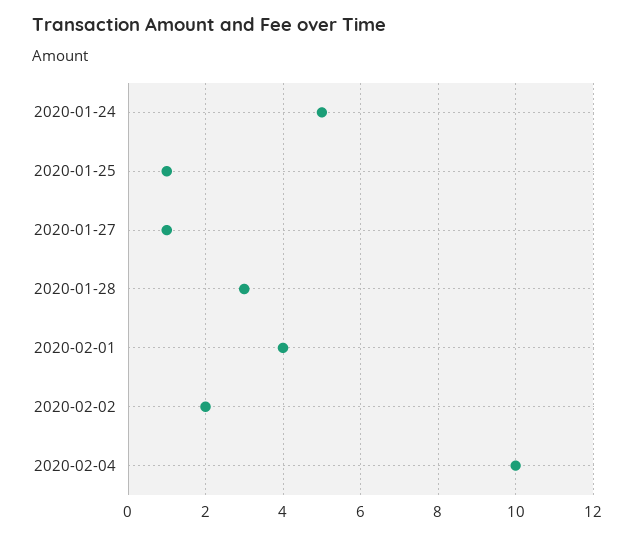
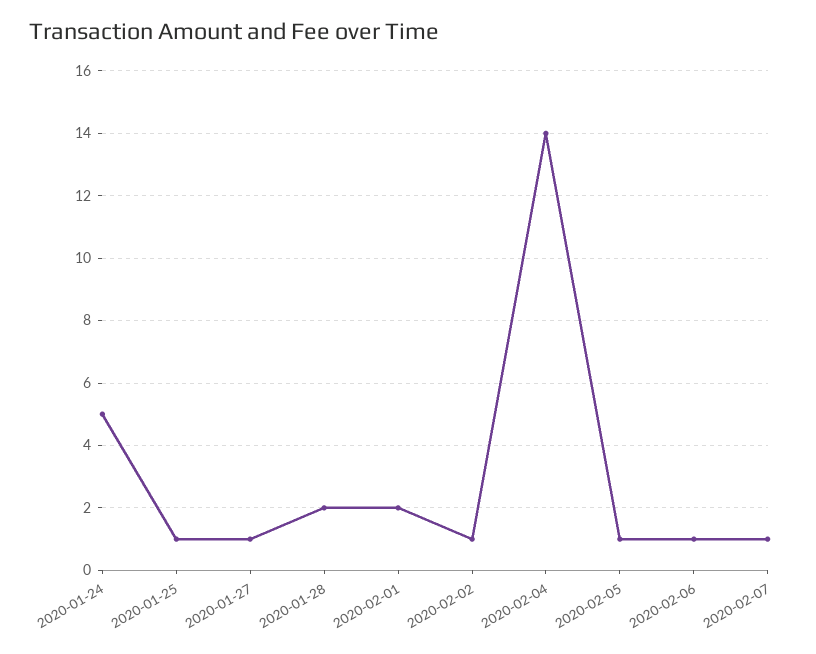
2020-01-28: 3 -> 2
2020-02-01: 4 -> 2
2020-02-02: 2 -> 1
2020-02-04: 10 -> 14
2020-02-05: none -> 1
2020-02-06: none -> 1
2020-02-07: none -> 1

